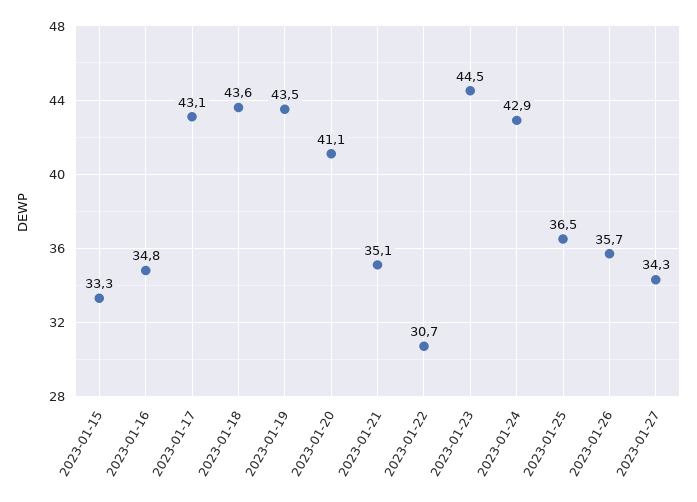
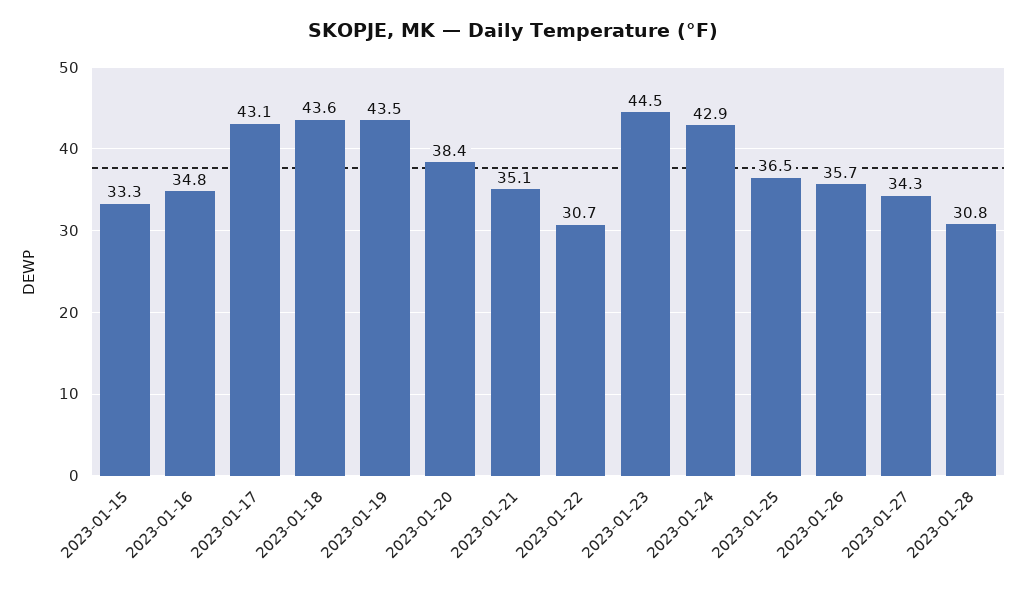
2023-01-20: 41.1 -> 38.4
2023-01-28: none -> 30.8

